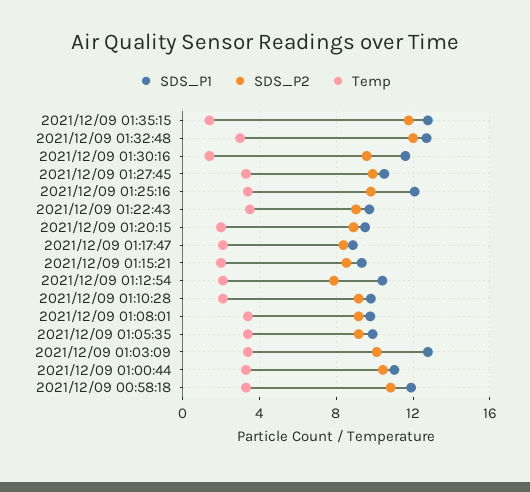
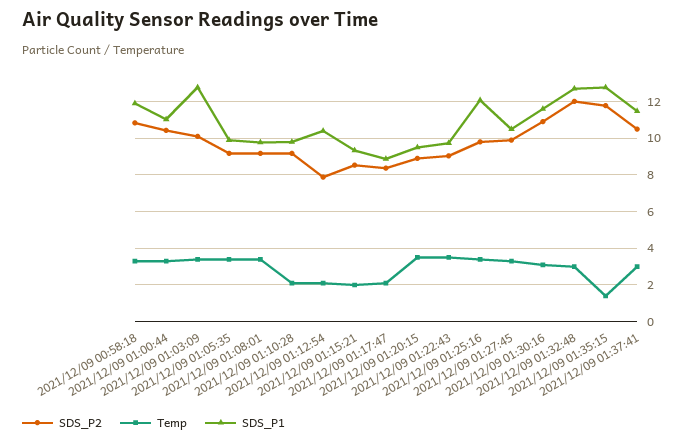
SDS_P2, 2021/12/09 01:30:16: 9.5 -> 11
Temp, 2021/12/09 01:30:16: 1.5 -> 3
Temp, 2021/12/09 01:20:15: 2 -> 3.5
SDS_P2, 2021/12/09 01:37:41: none -> 10.5
Temp, 2021/12/09 01:37:41: none -> 3
SDS_P1, 2021/12/09 01:37:41: none -> 11.5

